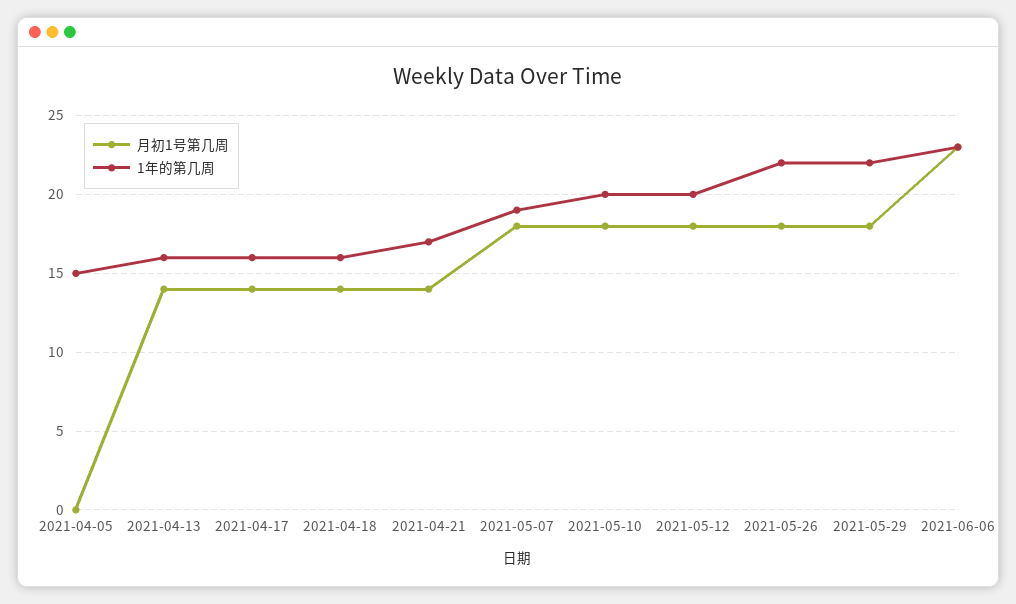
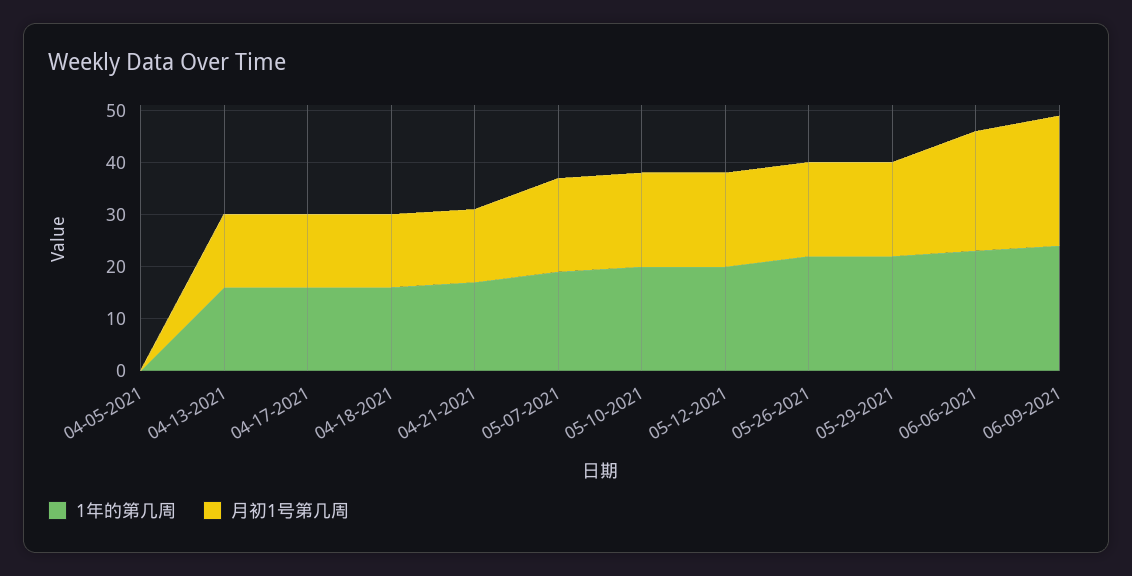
1年的第几周, 2021-04-05: 15 -> 0
1年的第几周, 06-09-2021: none -> 25
月初1号第几周, 06-09-2021: none -> 25

